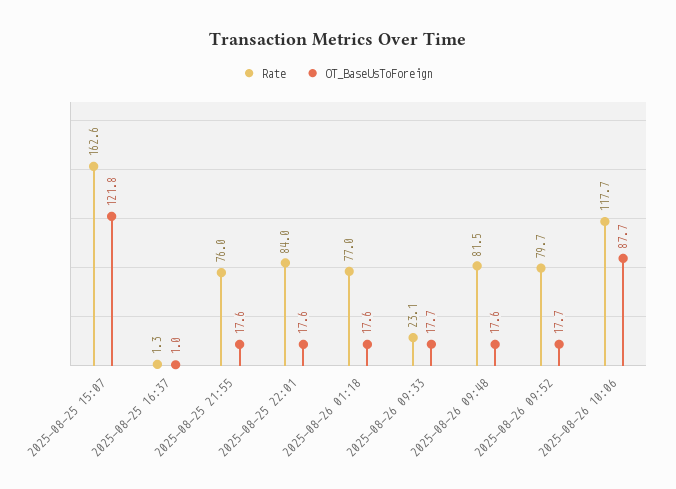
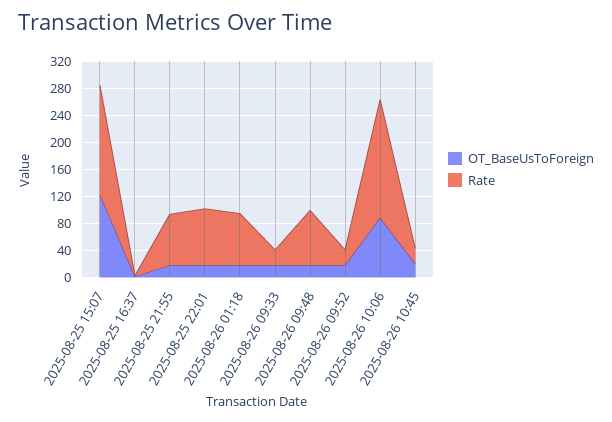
Rate, 2025-08-26 09:52: 79.7 -> 20
Rate, 2025-08-26 10:06: 117.7 -> 180
OT_BaseUsToForeign, 2025-08-26 10:45: none -> 20
Rate, 2025-08-26 10:45: none -> 20

